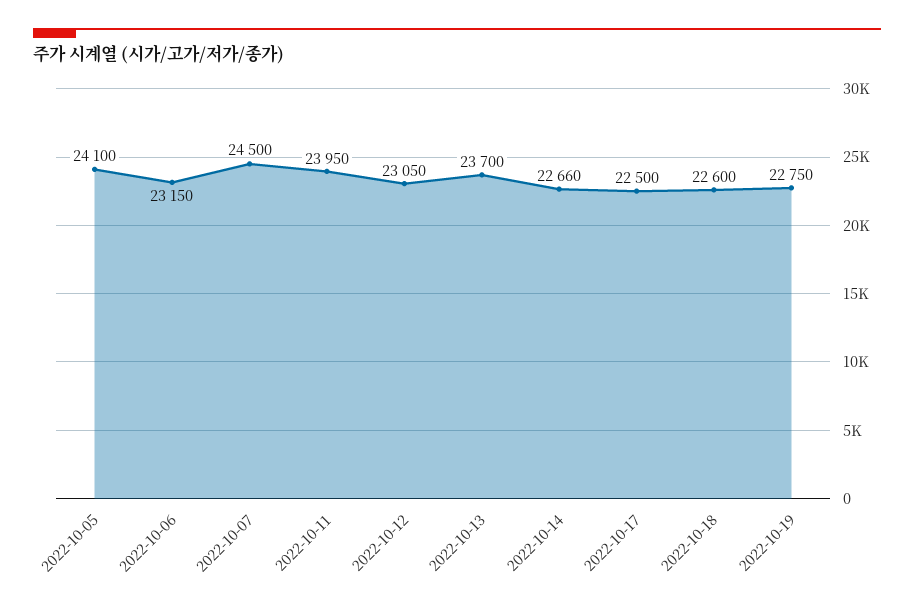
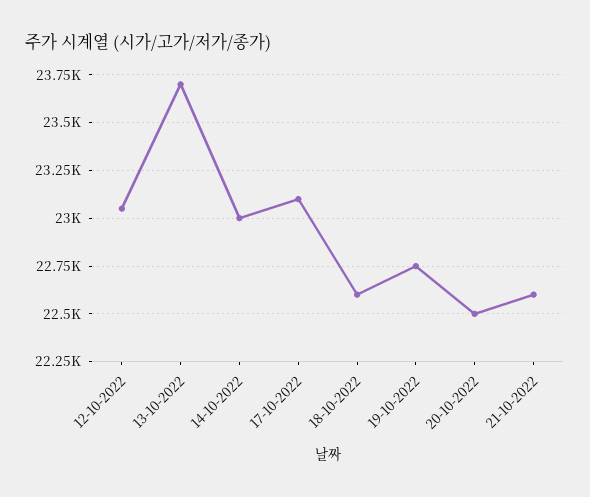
2022-10-05: 24100 -> none
2022-10-06: 23150 -> none
2022-10-07: 24500 -> none
2022-10-11: 23950 -> none
2022-10-14: 22660 -> 23000
2022-10-17: 22500 -> 23100
20-10-2022: none -> 22500
21-10-2022: none -> 22600

